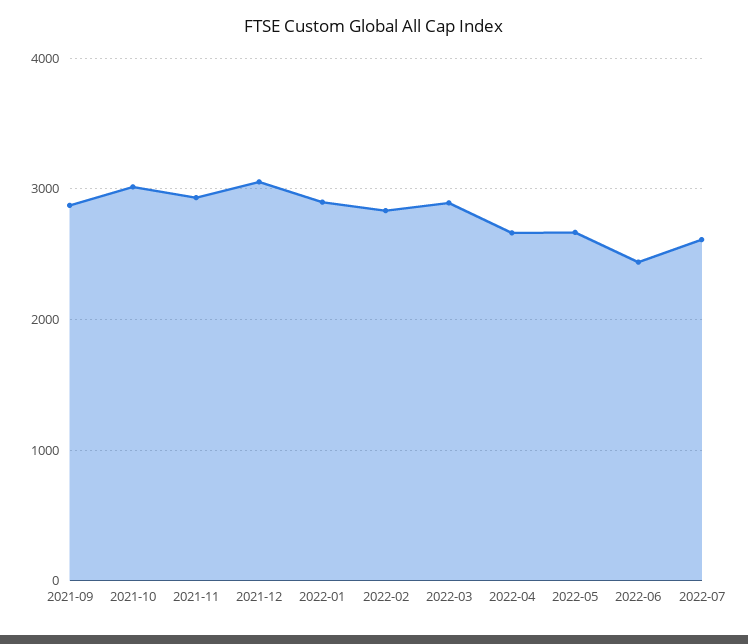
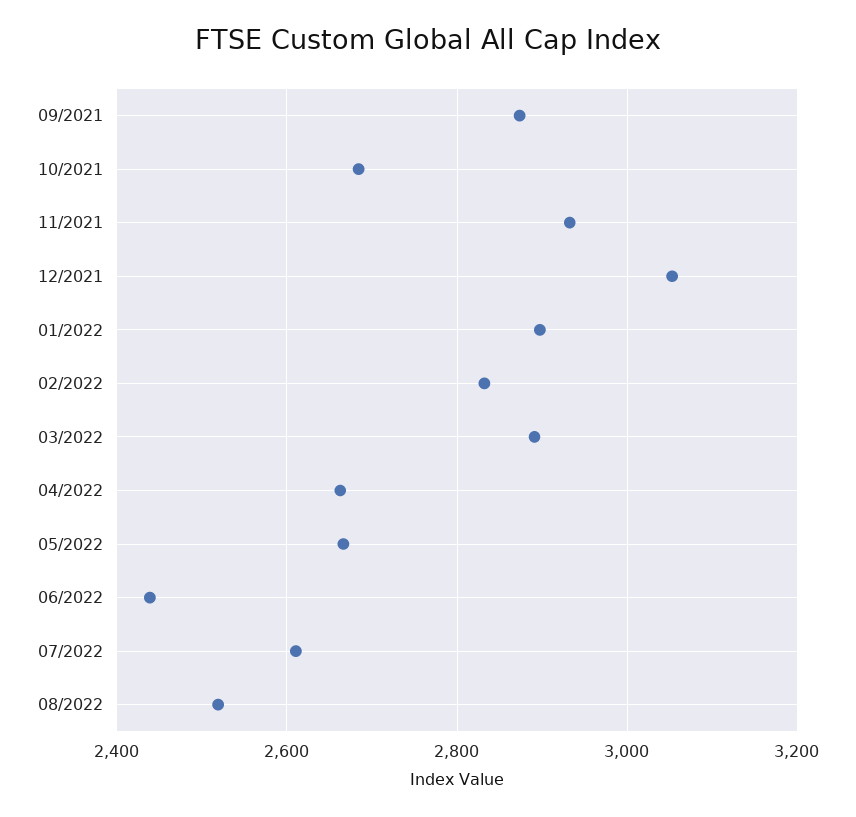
2021-10: 3000 -> 2680
08/2022: none -> 2520

